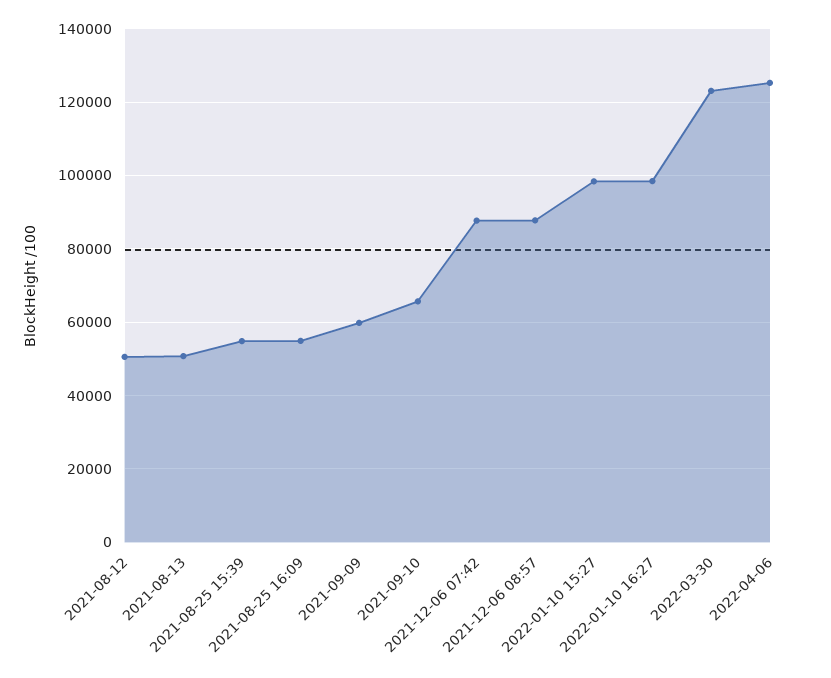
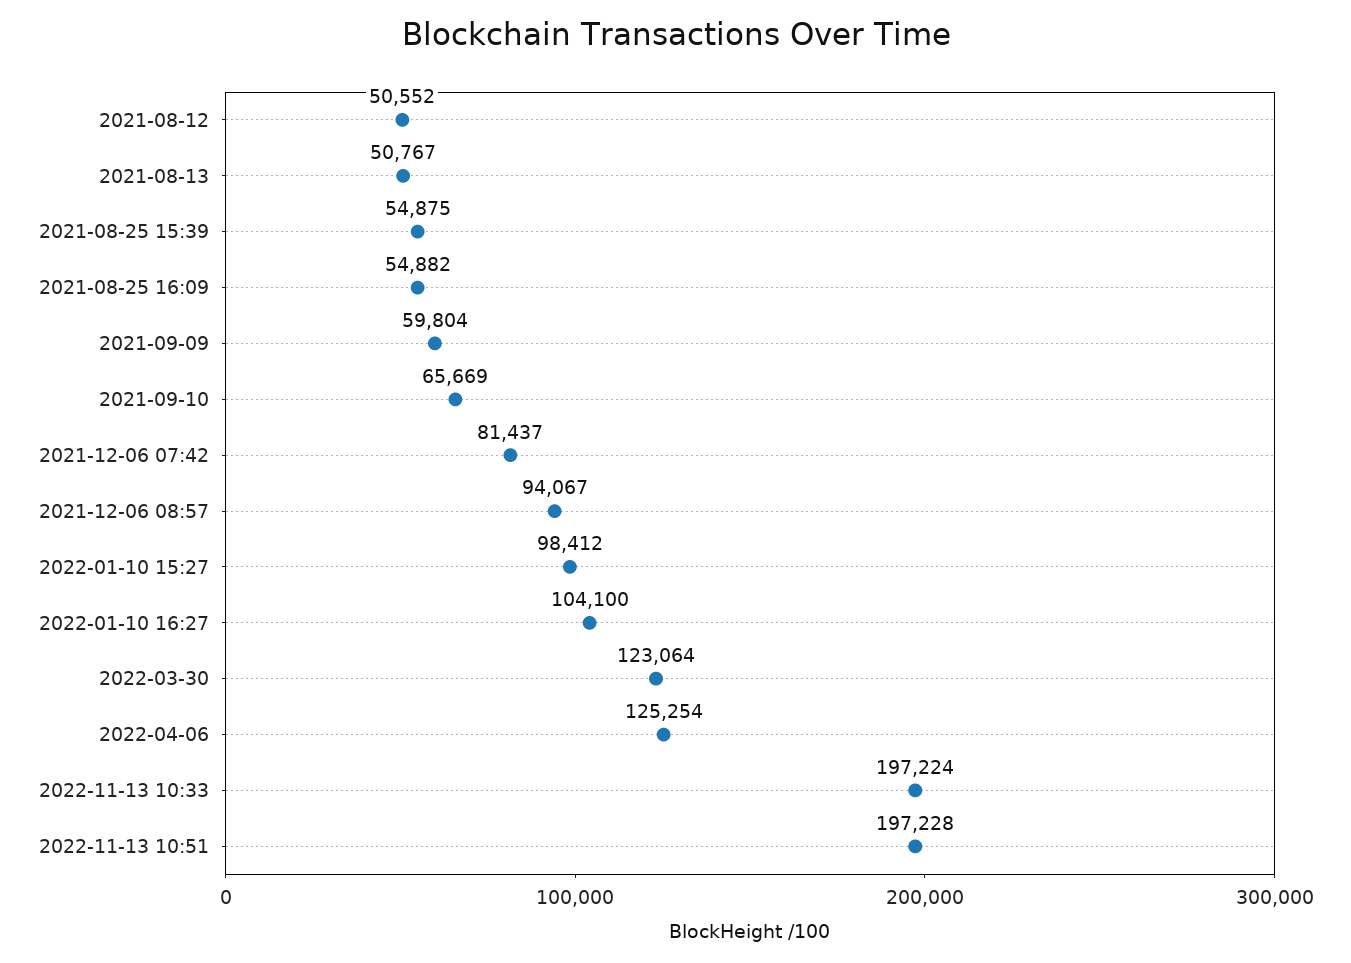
2021-12-06 07:42: 88000 -> 81437
2021-12-06 08:57: 88000 -> 94067
2022-01-10 16:27: 98000 -> 104100
2022-11-13 10:33: none -> 197224
2022-11-13 10:51: none -> 197228

